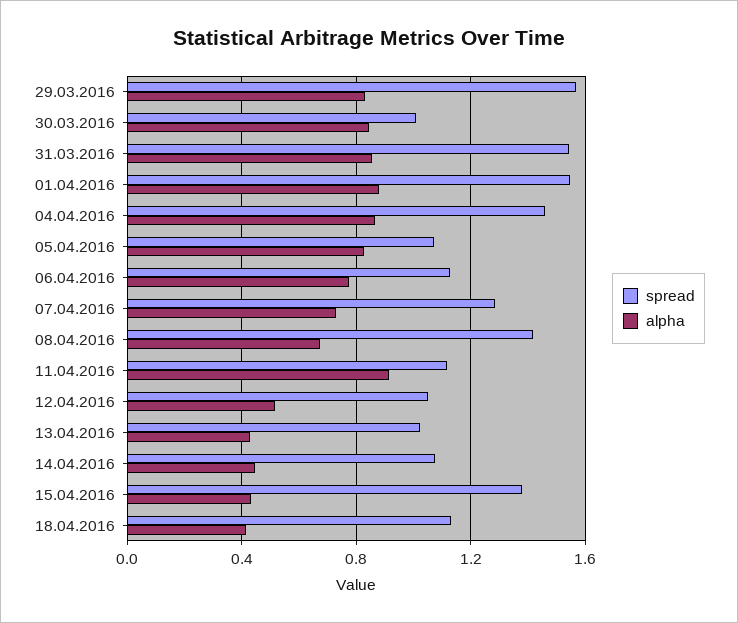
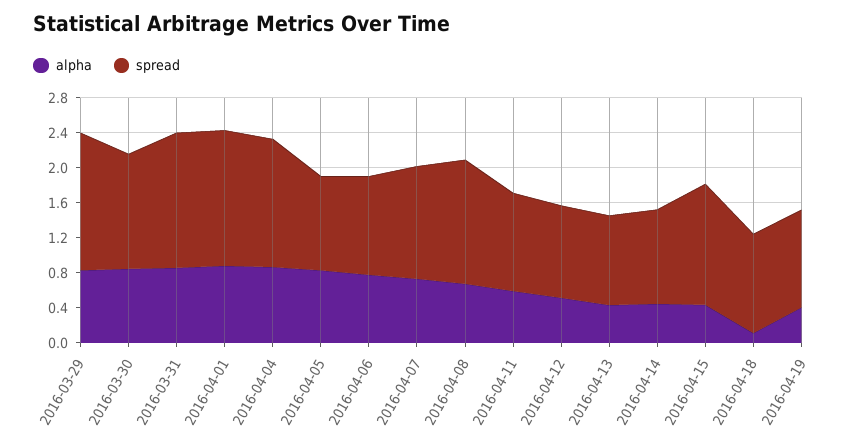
spread, 30.03.2016: 1 -> 1.3
alpha, 11.04.2016: 0.9 -> 0.6
alpha, 18.04.2016: 0.4 -> 0.1
alpha, 2016-04-19: none -> 0.4
spread, 2016-04-19: none -> 1.1

